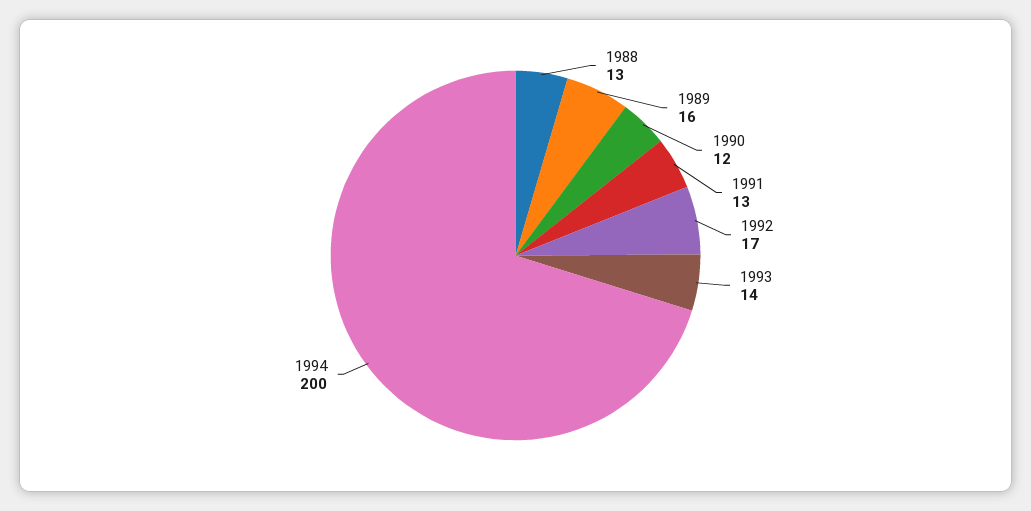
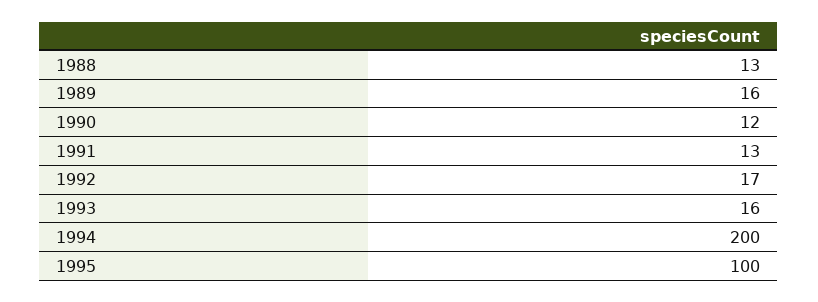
1993: 14 -> 16
1995: none -> 100

